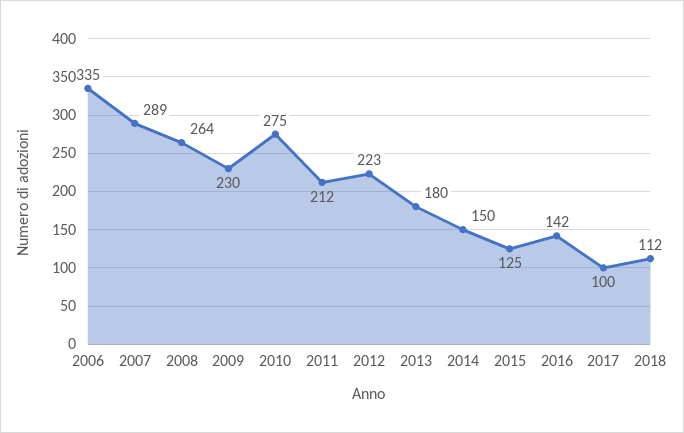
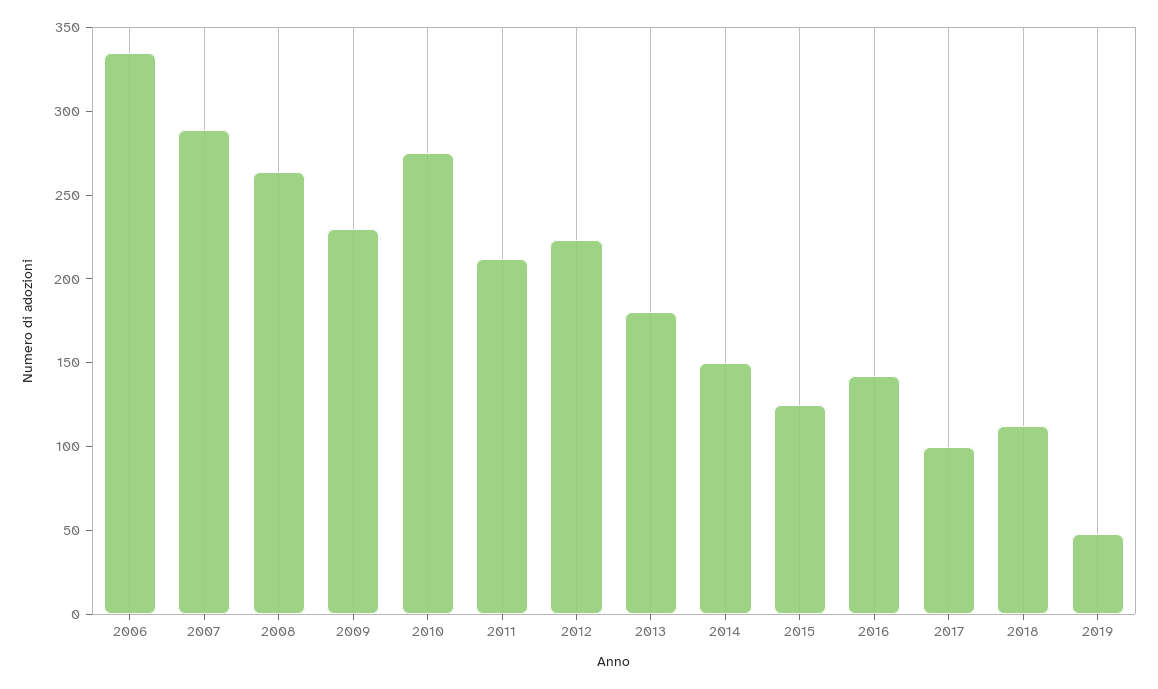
2019: none -> 50

